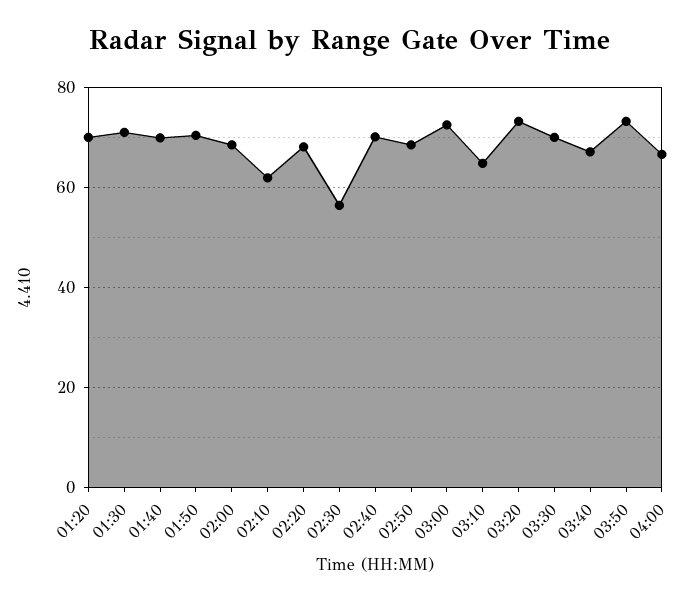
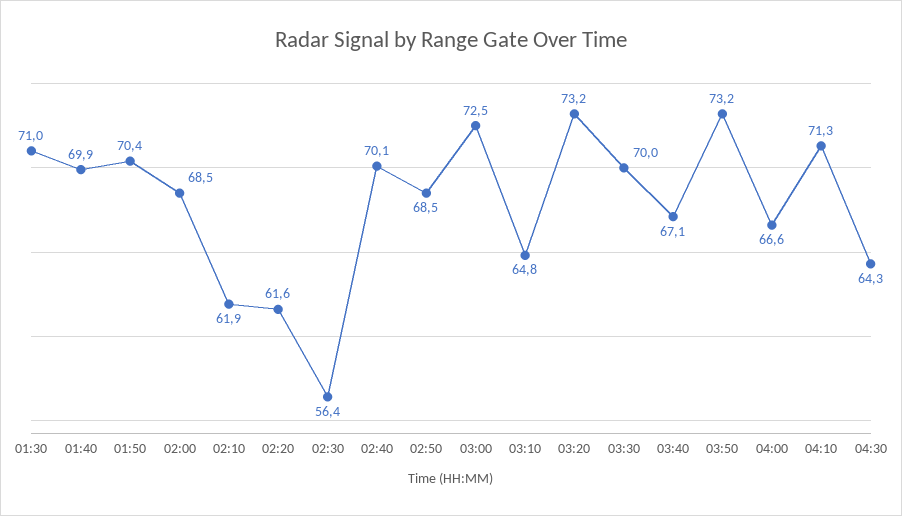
01:20: 70 -> none
02:20: 68 -> 61.6
04:10: none -> 71.3
04:30: none -> 64.3

